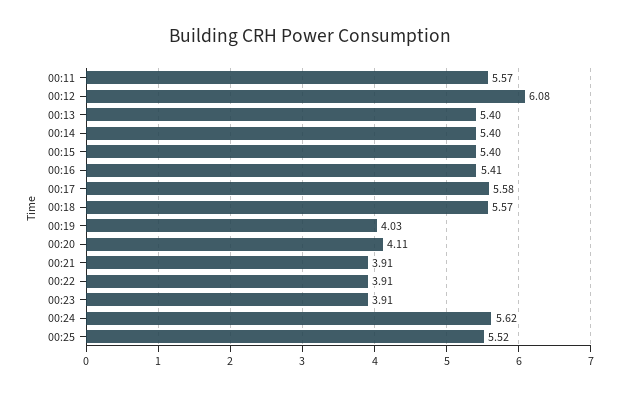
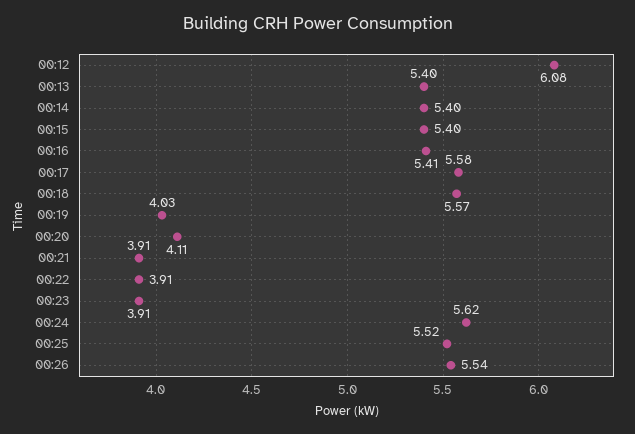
00:11: 5.57 -> none
00:26: none -> 5.54

